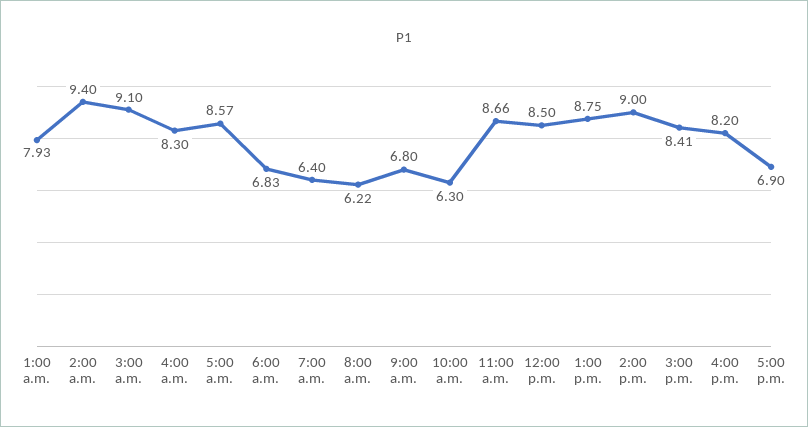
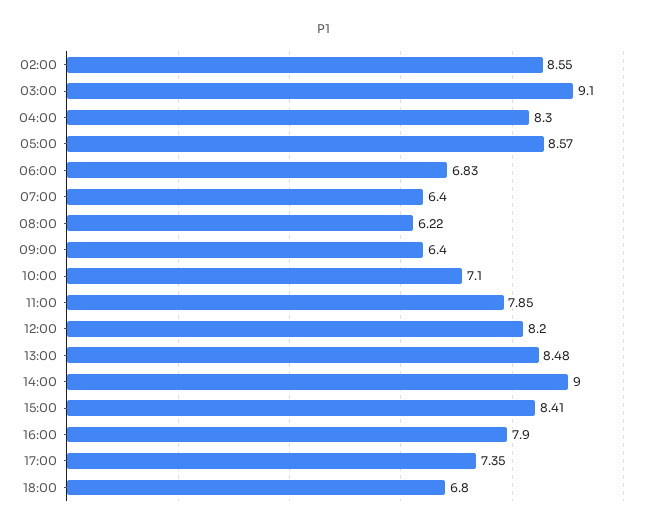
1:00 a.m.: 7.93 -> none
2:00 a.m.: 9.4 -> 8.55
9:00 a.m.: 6.8 -> 6.4
10:00 a.m.: 6.3 -> 7.1
11:00 a.m.: 8.66 -> 7.85
12:00 p.m.: 8.5 -> 8.2
1:00 p.m.: 8.75 -> 8.48
4:00 p.m.: 8.2 -> 7.9
5:00 p.m.: 6.9 -> 7.35
18:00: none -> 6.8

